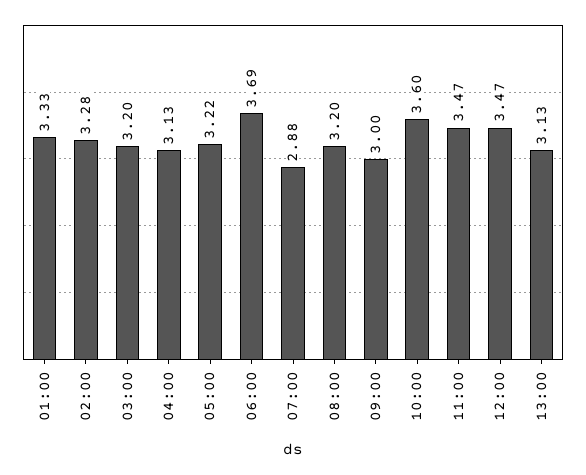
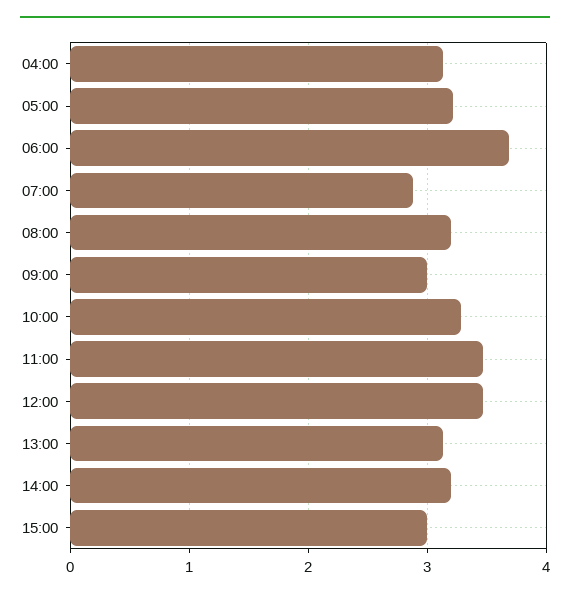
01:00: 3.33 -> none
02:00: 3.28 -> none
03:00: 3.2 -> none
10:00: 3.6 -> 3.3
14:00: none -> 3.2
15:00: none -> 3

